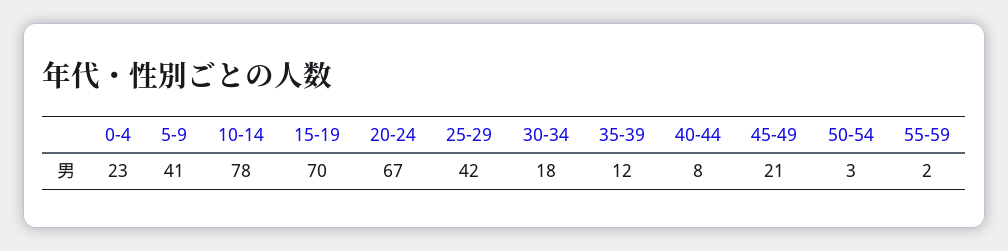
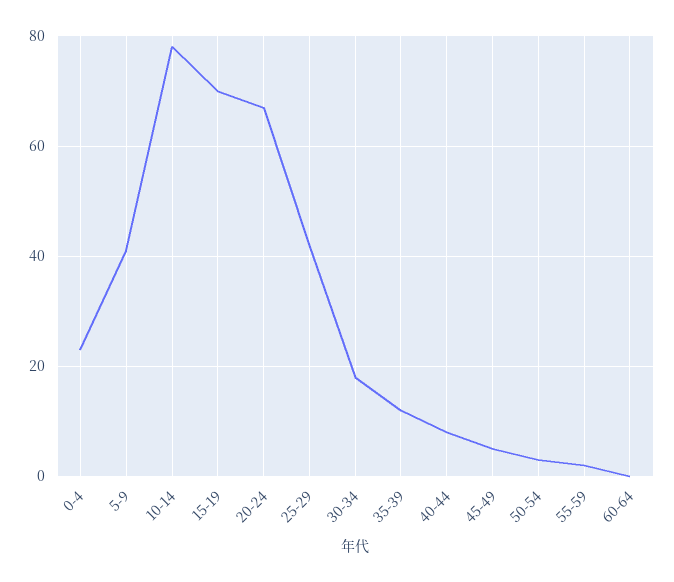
45-49: 21 -> 5
60-64: none -> 0

